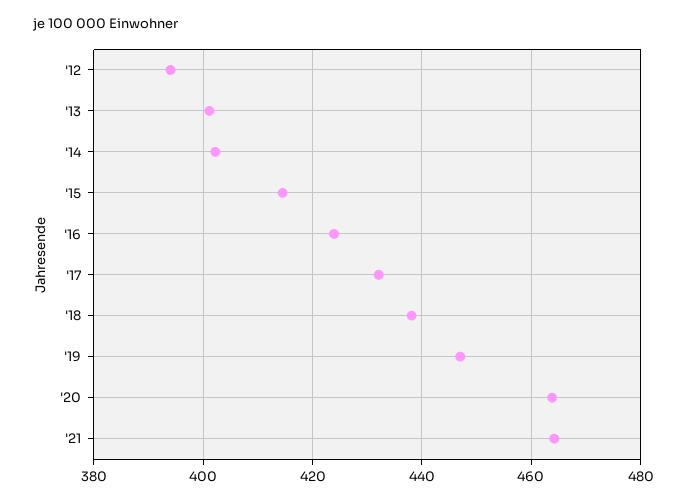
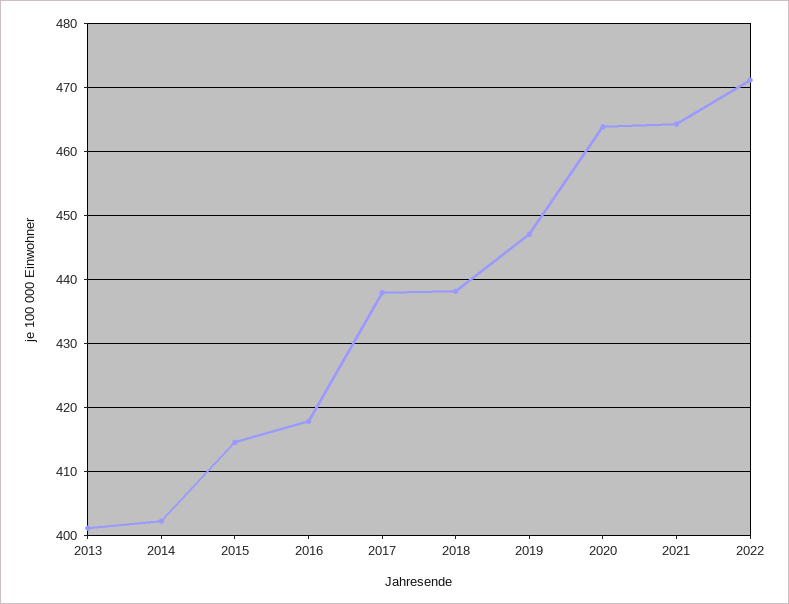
'12: 394 -> none
'16: 424 -> 418
'17: 432 -> 438
2022: none -> 471

